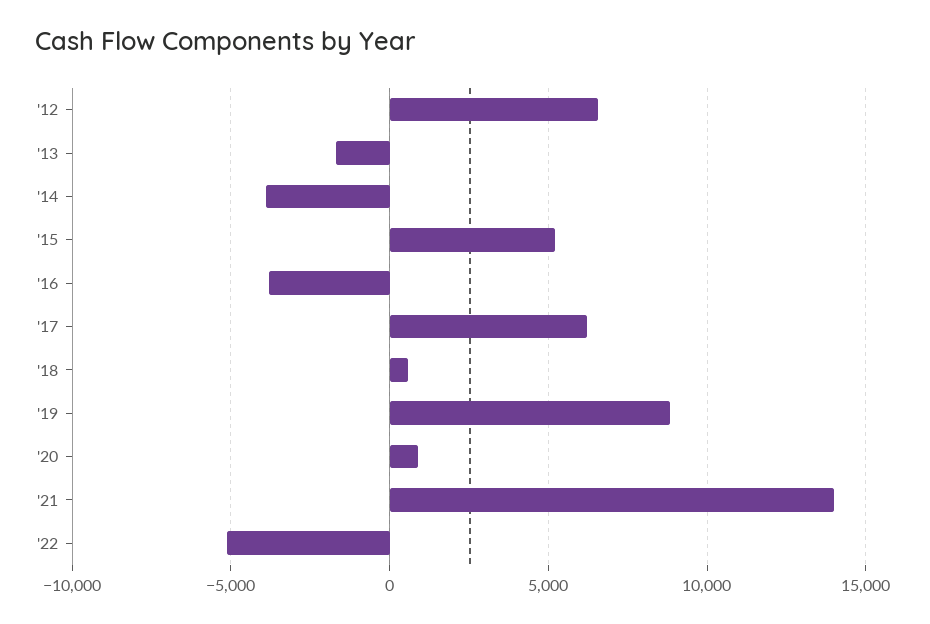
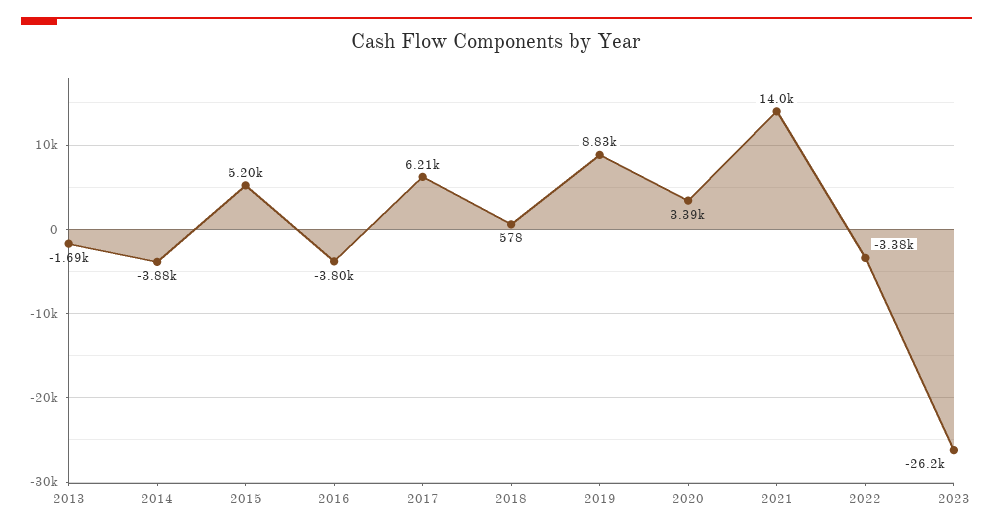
'12: 6500 -> none
'20: 1000 -> 3390
'22: -5000 -> -3380
2023: none -> -26200

